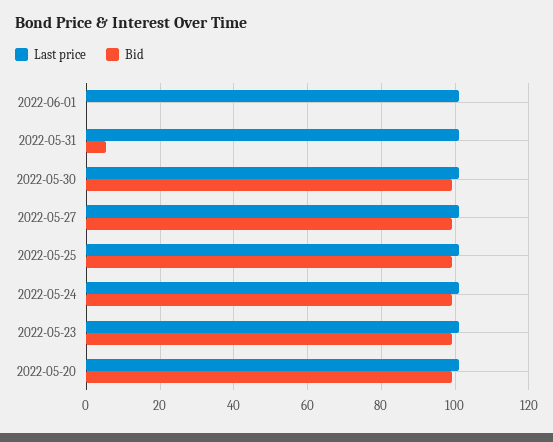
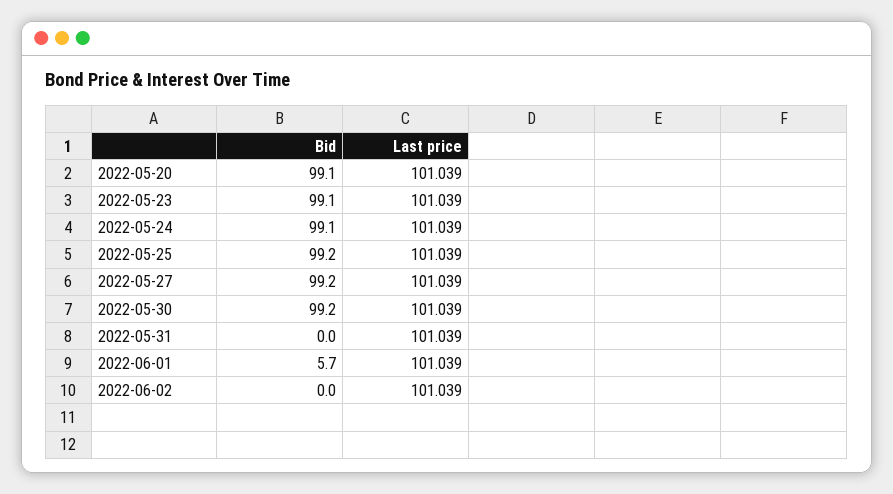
Bid, 2022-06-01: 0 -> 5.7
Bid, 2022-05-31: 6 -> 0
Bid, 2022-06-02: none -> 0
Last price, 2022-06-02: none -> 101.039

